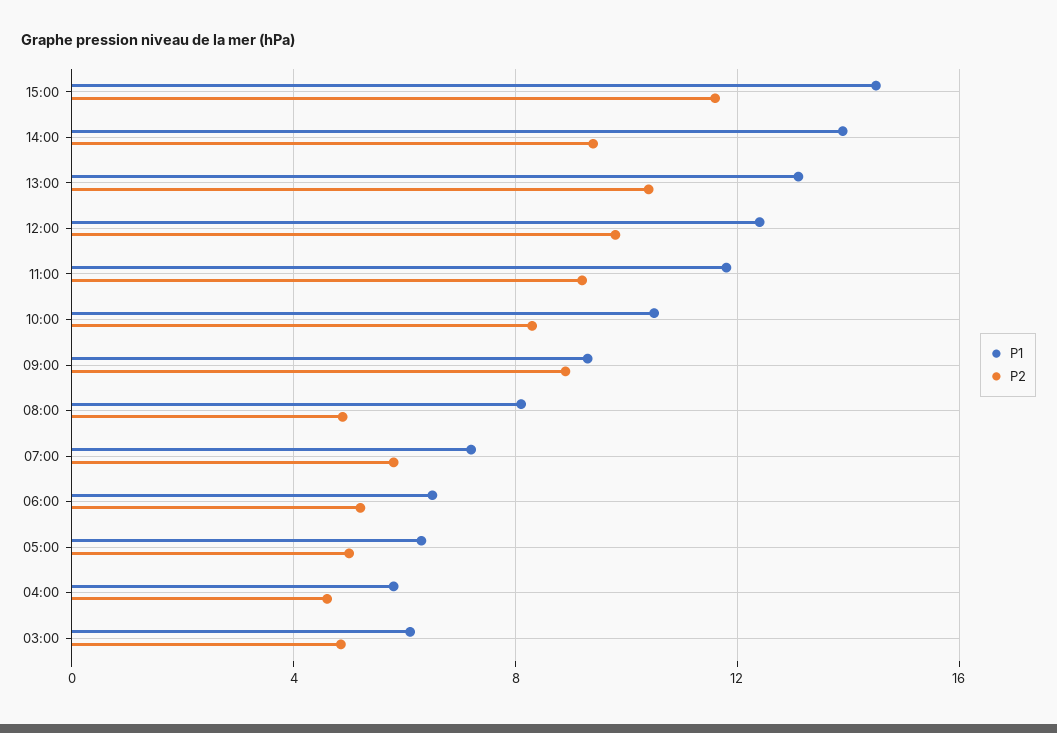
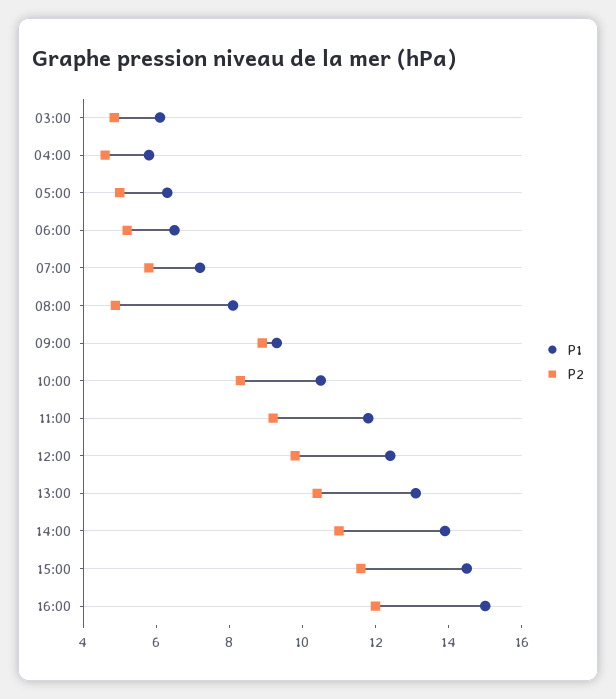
P2, 14:00: 9.5 -> 11
P1, 16:00: none -> 15
P2, 16:00: none -> 12

